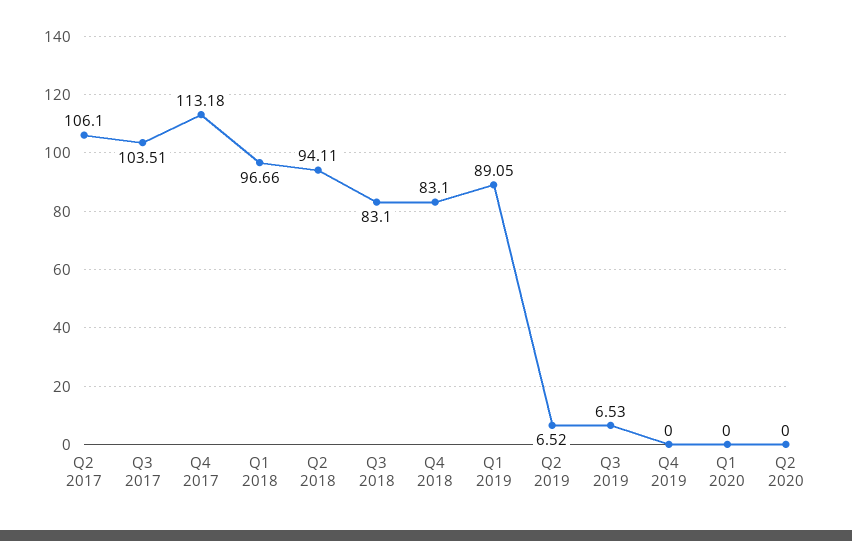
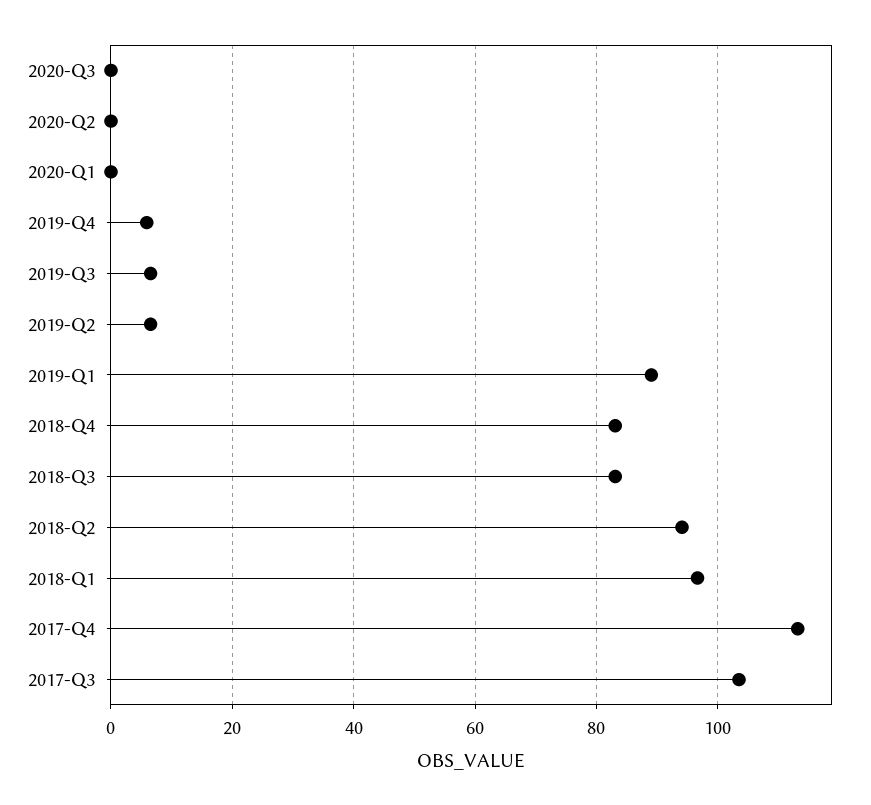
Q2 2017: 106.1 -> none
Q4 2019: 0 -> 6
2020-Q3: none -> 0

